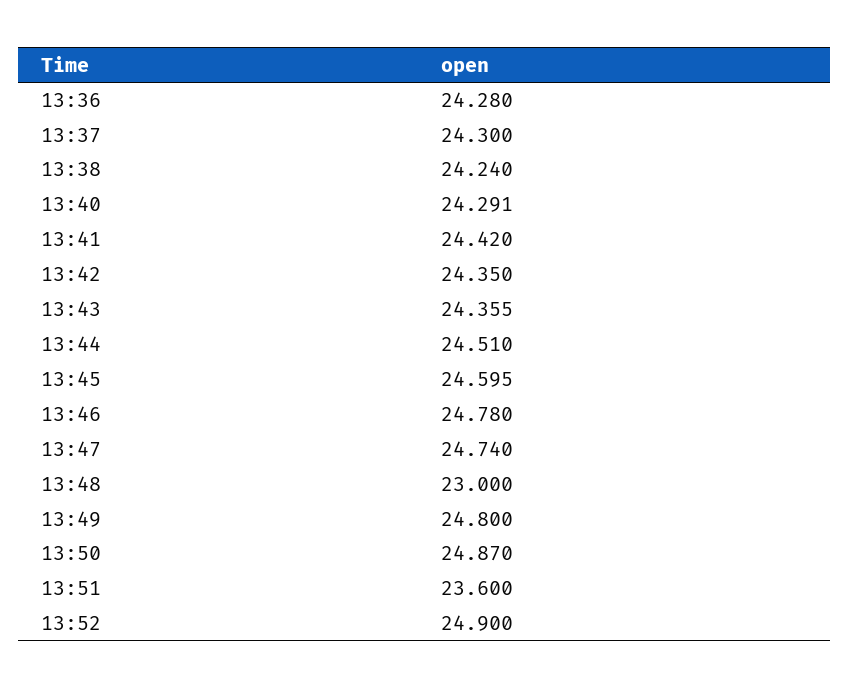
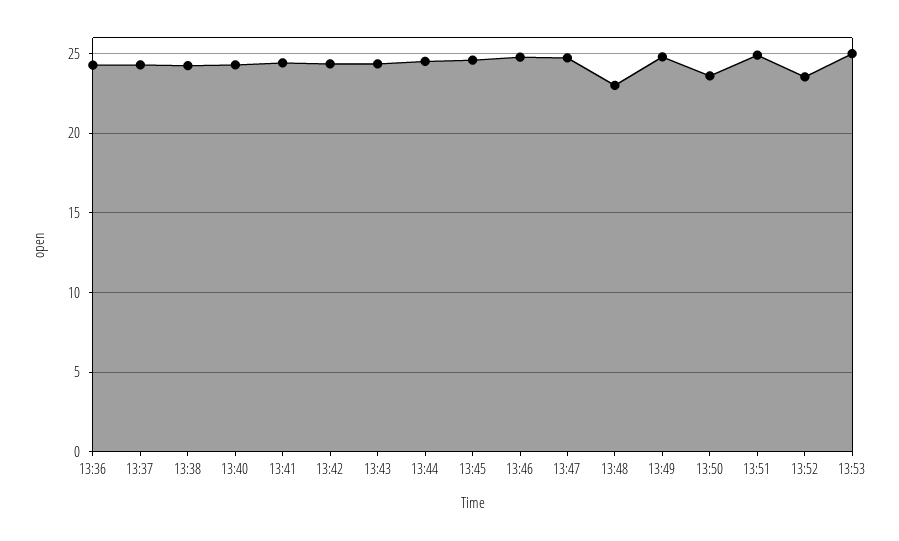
13:50: 24.87 -> 23.5
13:51: 23.6 -> 25
13:52: 24.9 -> 23.5
13:53: none -> 25

